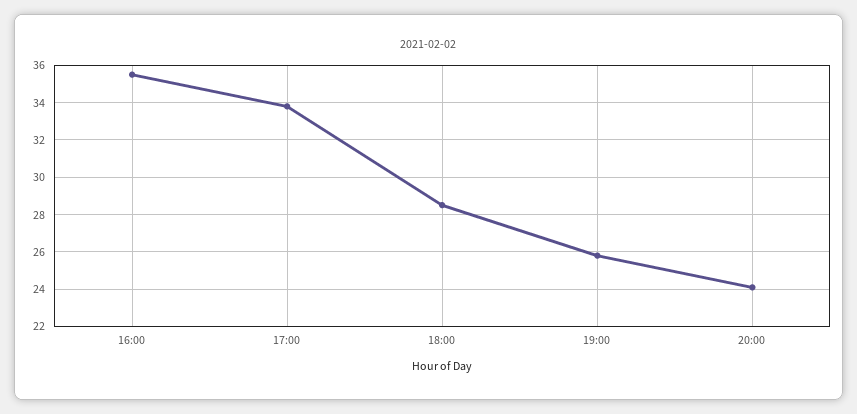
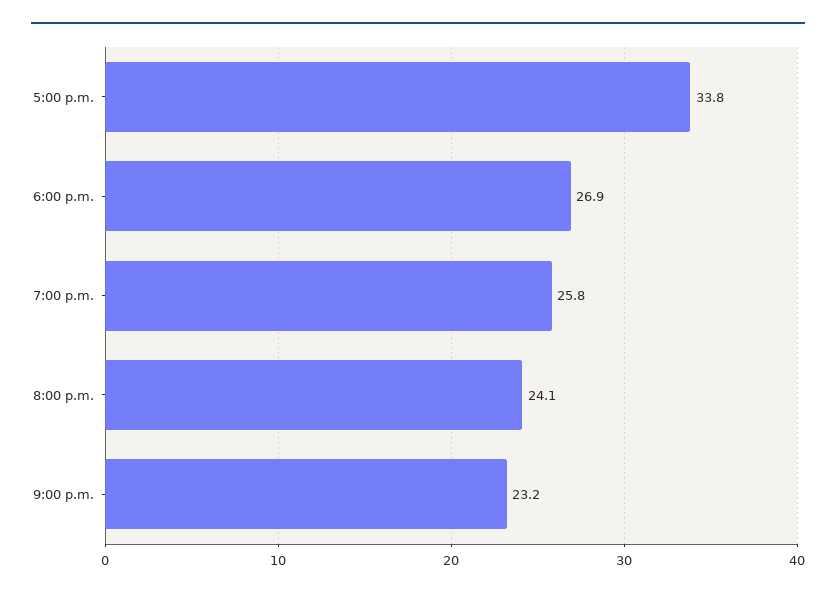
16:00: 35.5 -> none
18:00: 28.5 -> 26.9
9:00 p.m.: none -> 23.2

